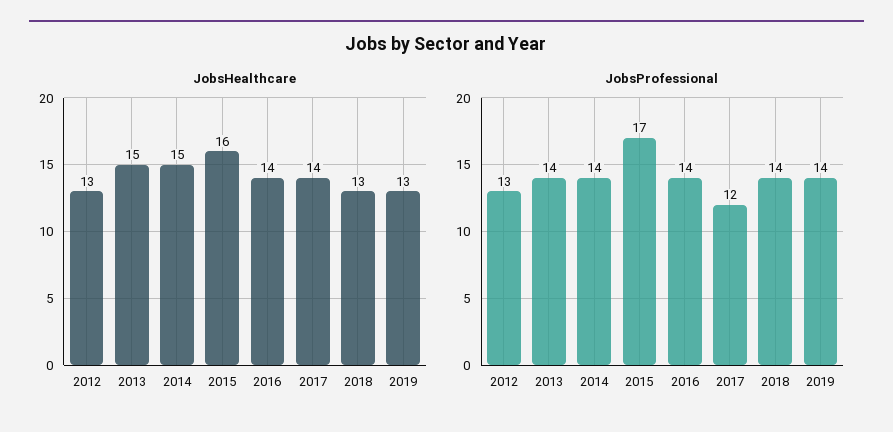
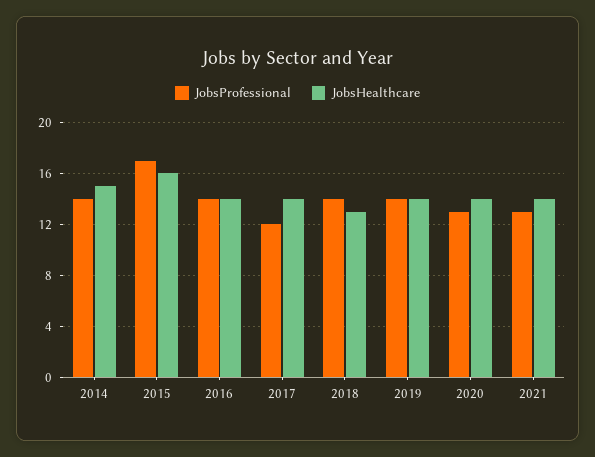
JobsHealthcare, 2012: 13 -> none
JobsHealthcare, 2013: 15 -> none
JobsHealthcare, 2019: 13 -> 14
JobsProfessional, 2012: 13 -> none
JobsProfessional, 2013: 14 -> none
JobsProfessional, 2020: none -> 13
JobsHealthcare, 2020: none -> 14
JobsProfessional, 2021: none -> 13
JobsHealthcare, 2021: none -> 14

